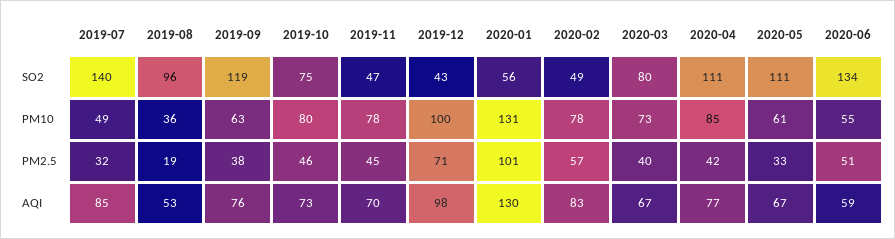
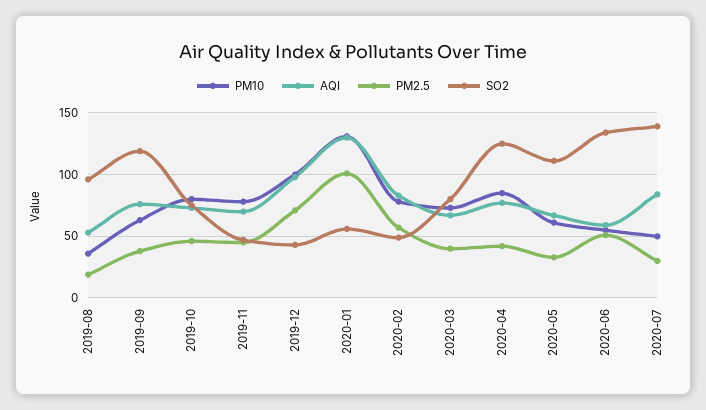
SO2, 2019-07: 140 -> none
SO2, 2020-04: 111 -> 125
PM10, 2019-07: 49 -> none
PM2.5, 2019-07: 32 -> none
AQI, 2019-07: 85 -> none
PM10, 2020-07: none -> 50
AQI, 2020-07: none -> 85
PM2.5, 2020-07: none -> 30
SO2, 2020-07: none -> 140

